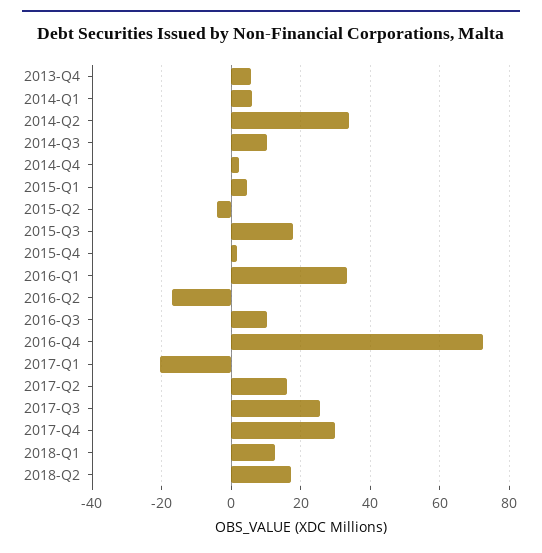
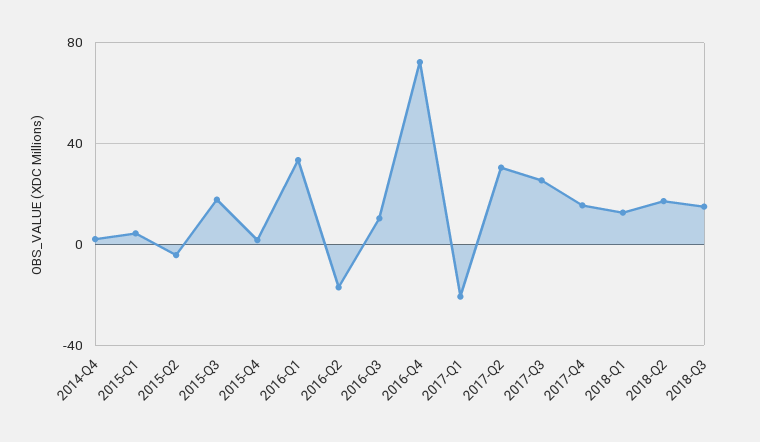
2013-Q4: 6 -> none
2014-Q1: 6 -> none
2014-Q2: 34 -> none
2014-Q3: 10 -> none
2017-Q2: 16 -> 30
2017-Q4: 30 -> 15
2018-Q3: none -> 15

